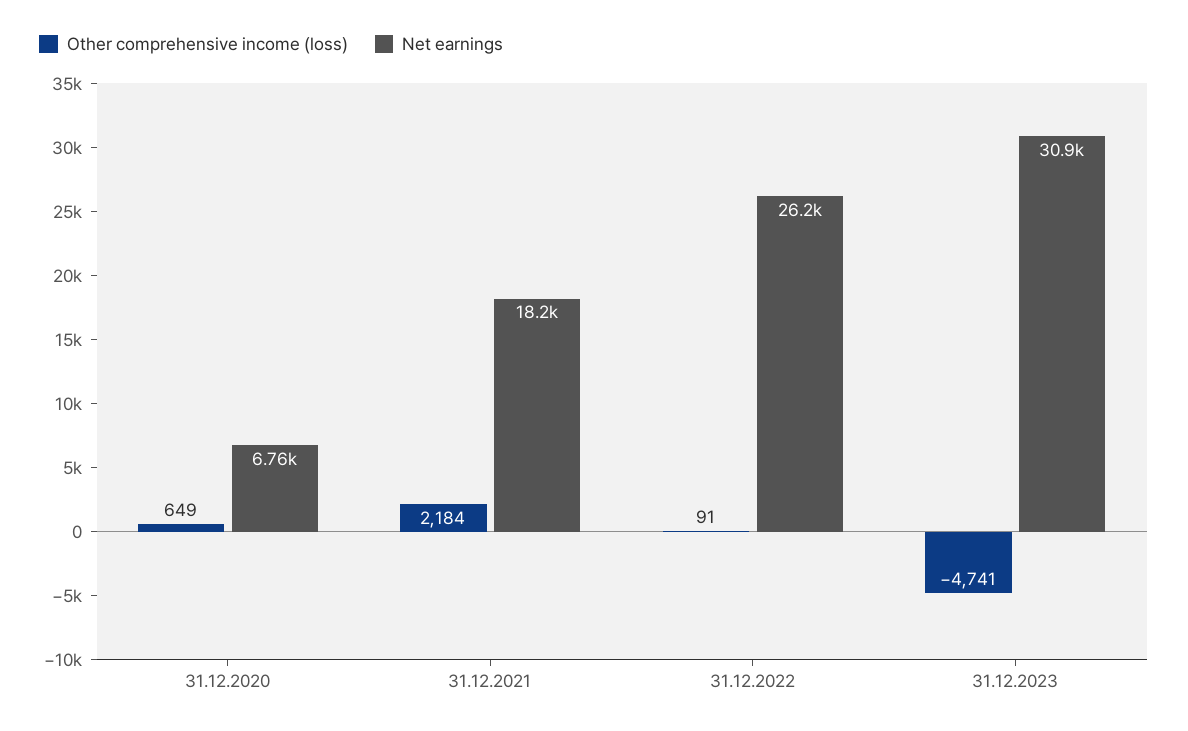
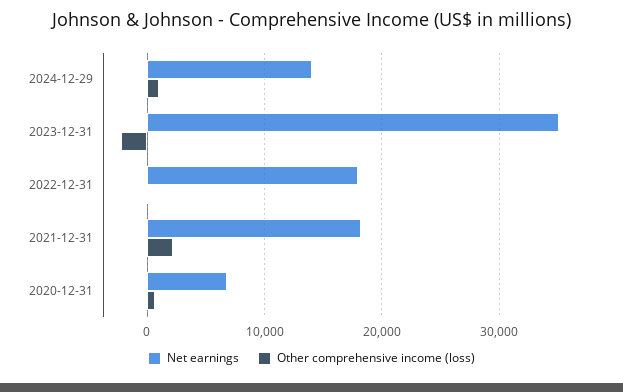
Net earnings, 31.12.2022: 26200 -> 18000
Other comprehensive income (loss), 31.12.2023: -4741 -> -2000
Net earnings, 31.12.2023: 30900 -> 35000
Net earnings, 2024-12-29: none -> 14000
Other comprehensive income (loss), 2024-12-29: none -> 1000

